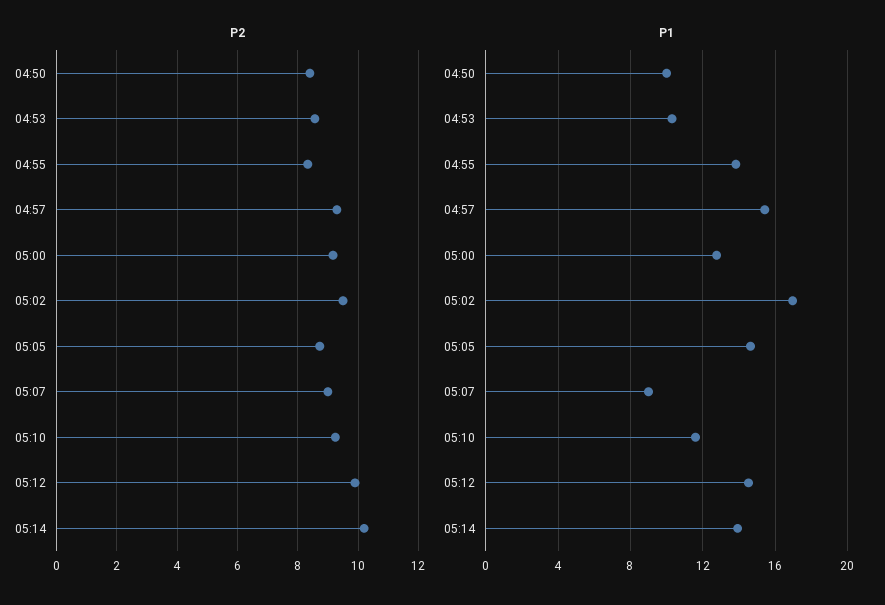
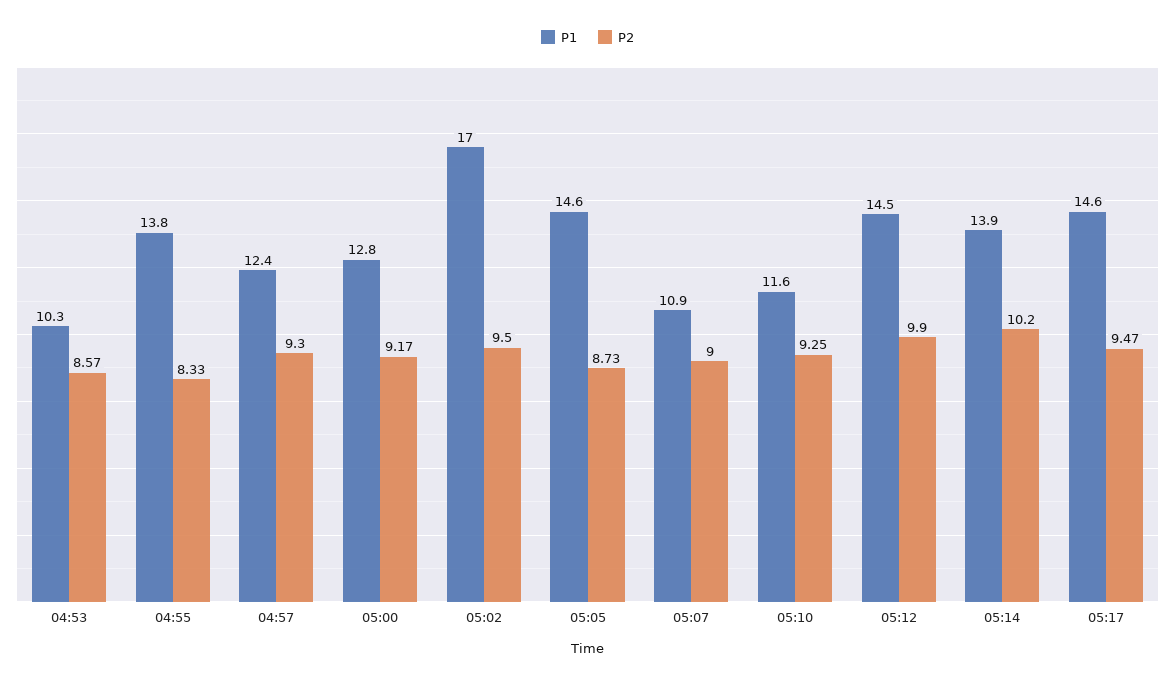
P2, 04:50: 8.4 -> none
P1, 04:50: 10 -> none
P1, 04:57: 15.5 -> 12.4
P1, 05:07: 9 -> 10.9
P1, 05:17: none -> 14.6
P2, 05:17: none -> 9.47

